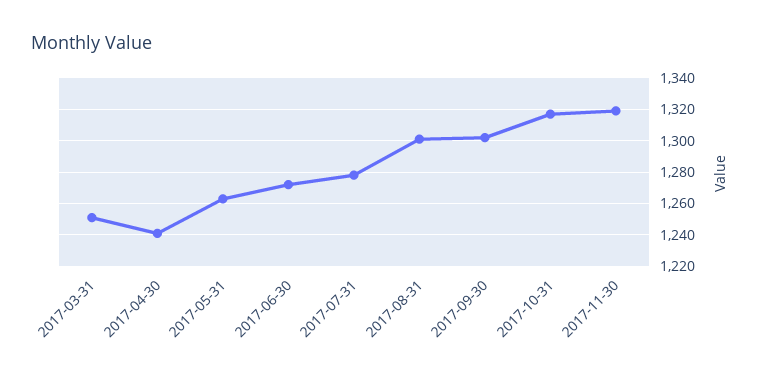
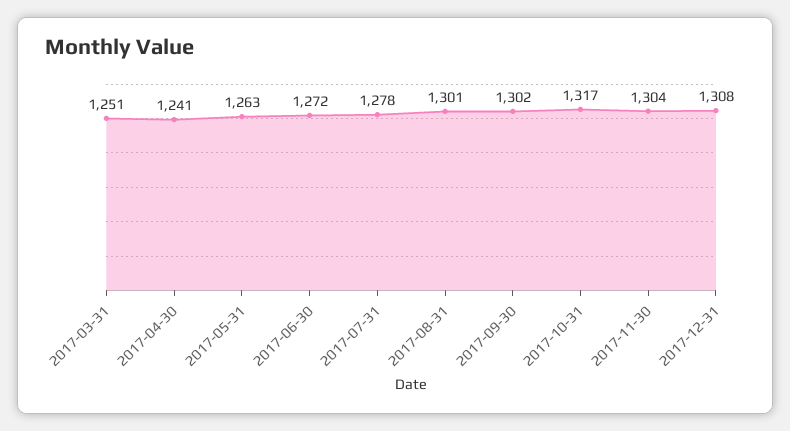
2017-11-30: 1320 -> 1304
2017-12-31: none -> 1308

